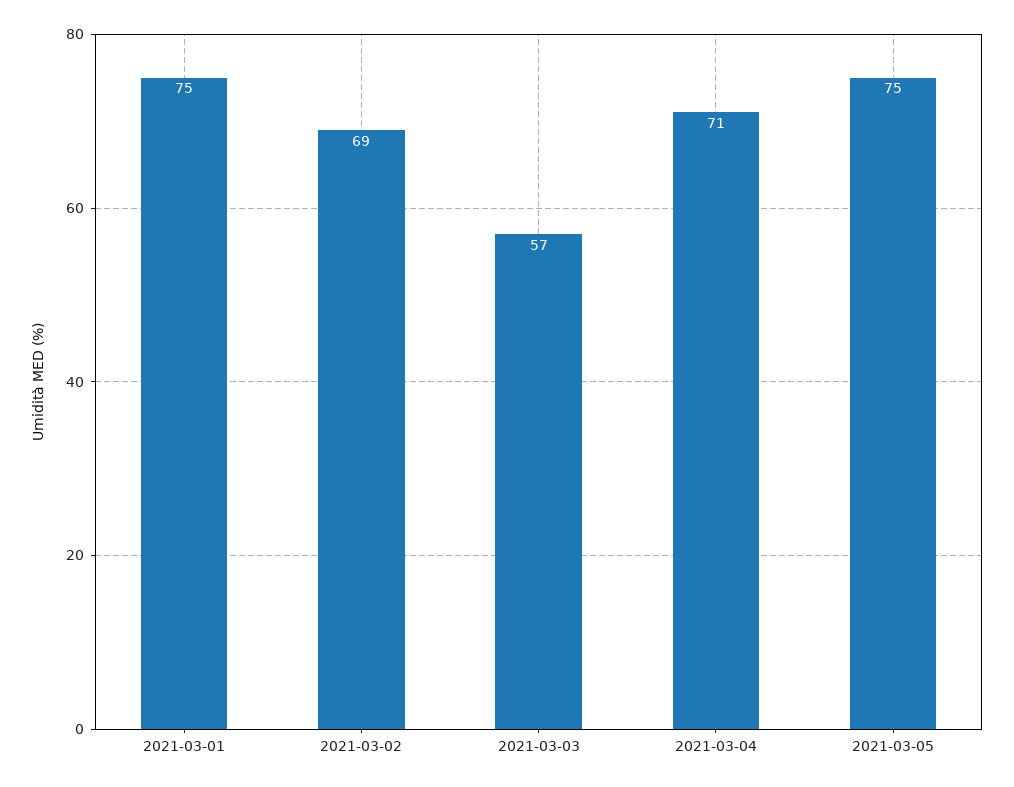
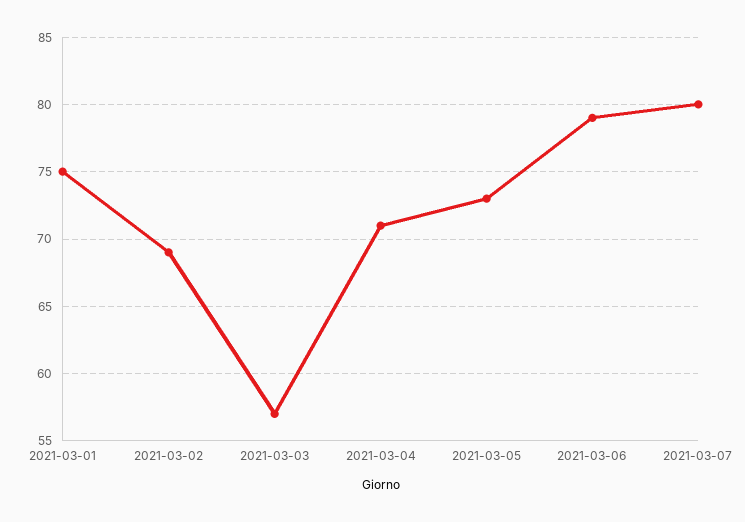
2021-03-05: 75 -> 73
2021-03-06: none -> 79
2021-03-07: none -> 80

